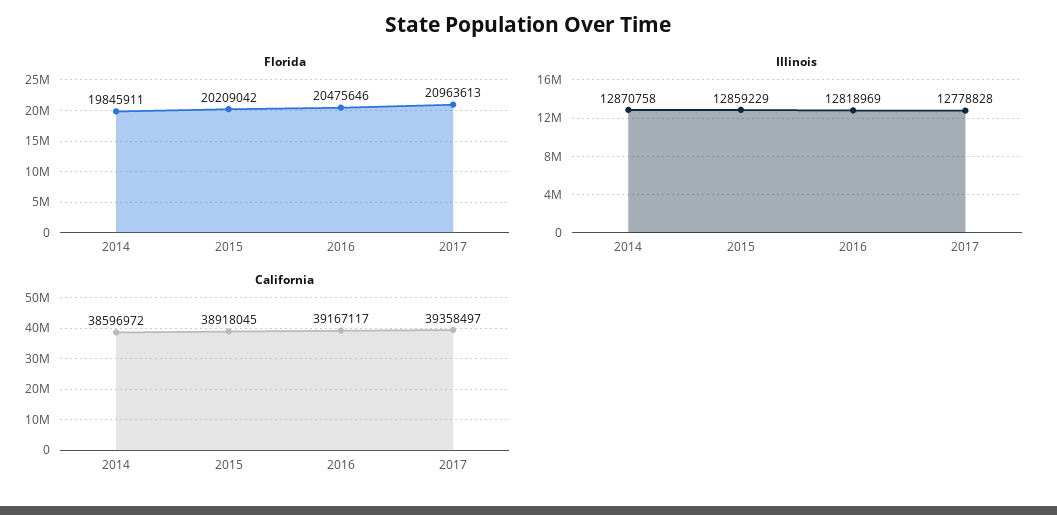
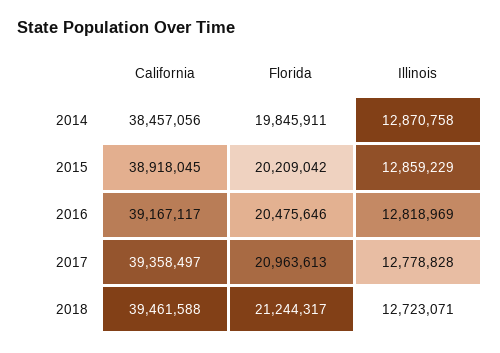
California, 2014: 38596972 -> 38457056
California, 2018: none -> 39461588
Florida, 2018: none -> 21244317
Illinois, 2018: none -> 12723071

